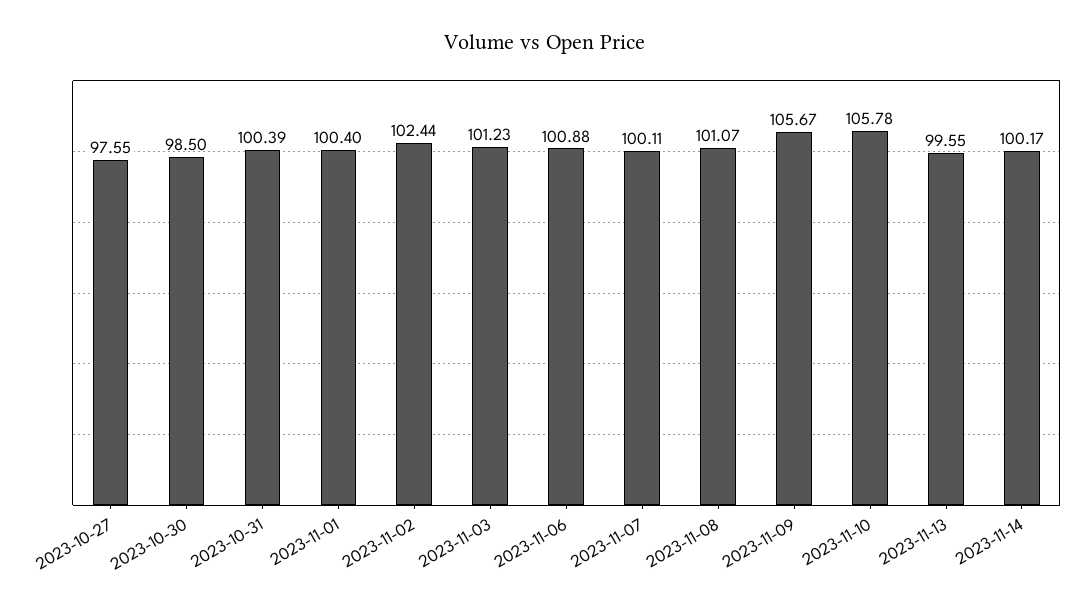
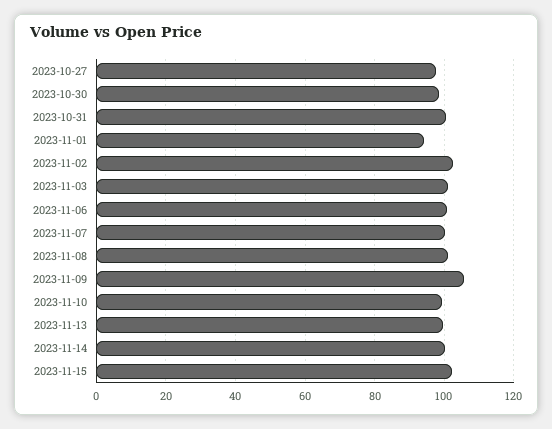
2023-11-01: 100.4 -> 94
2023-11-10: 105.78 -> 100
2023-11-15: none -> 102

